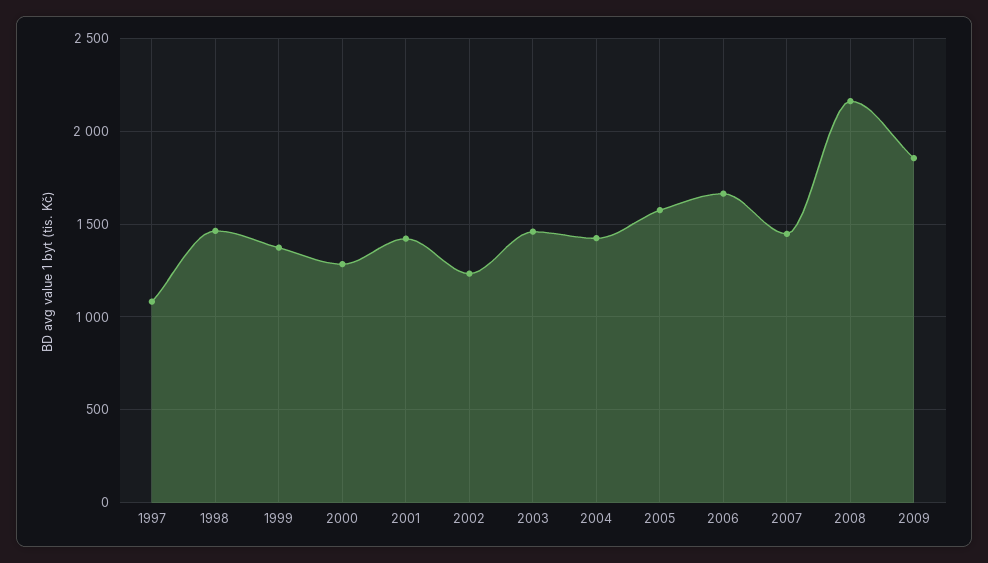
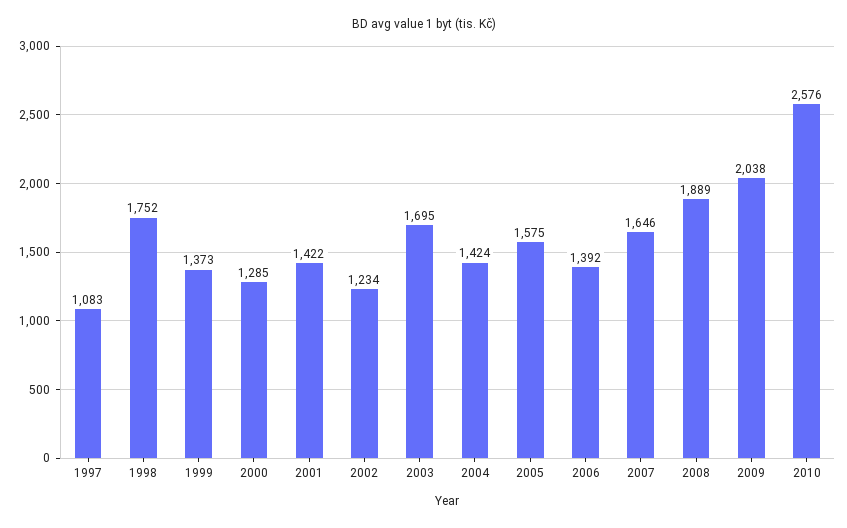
1998: 1450 -> 1752
2003: 1450 -> 1695
2006: 1650 -> 1392
2007: 1450 -> 1646
2008: 2150 -> 1889
2009: 1850 -> 2038
2010: none -> 2576

